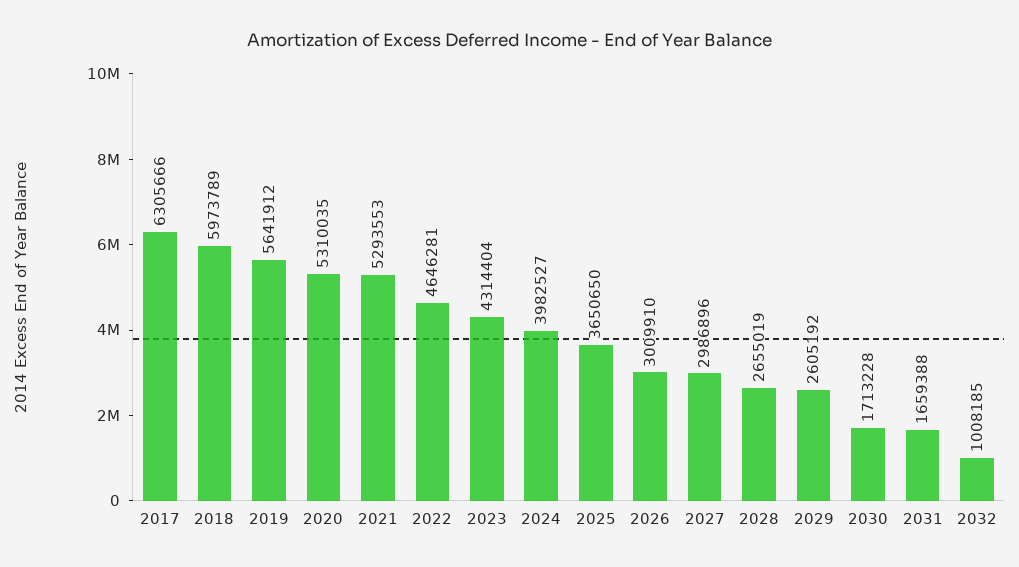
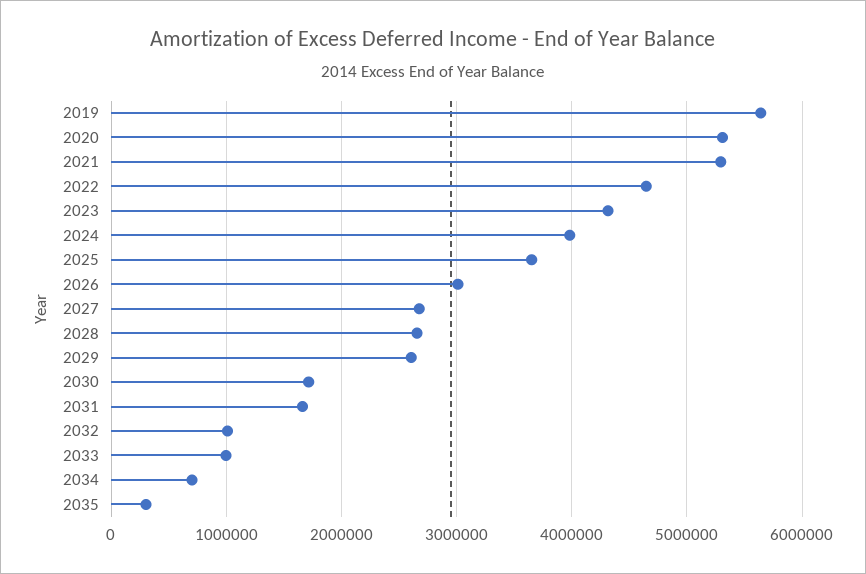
2017: 6305666 -> none
2018: 5973789 -> none
2027: 2986896 -> 2700000
2033: none -> 1000000
2034: none -> 700000
2035: none -> 300000

